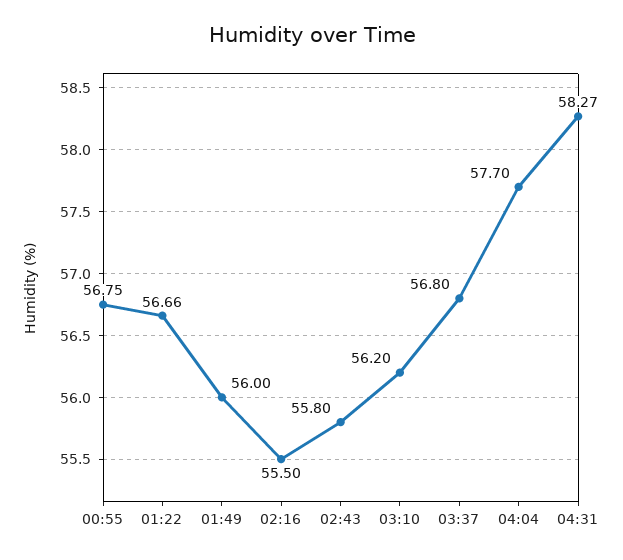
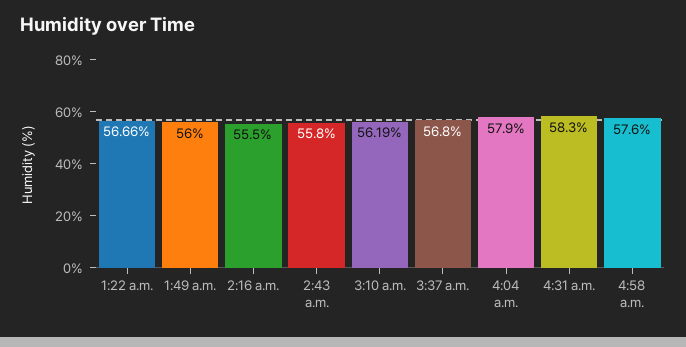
00:55: 56.75 -> none
03:10: 56.2 -> 56.19
04:04: 57.7 -> 57.9
04:31: 58.27 -> 58.3
4:58 a.m.: none -> 57.6

